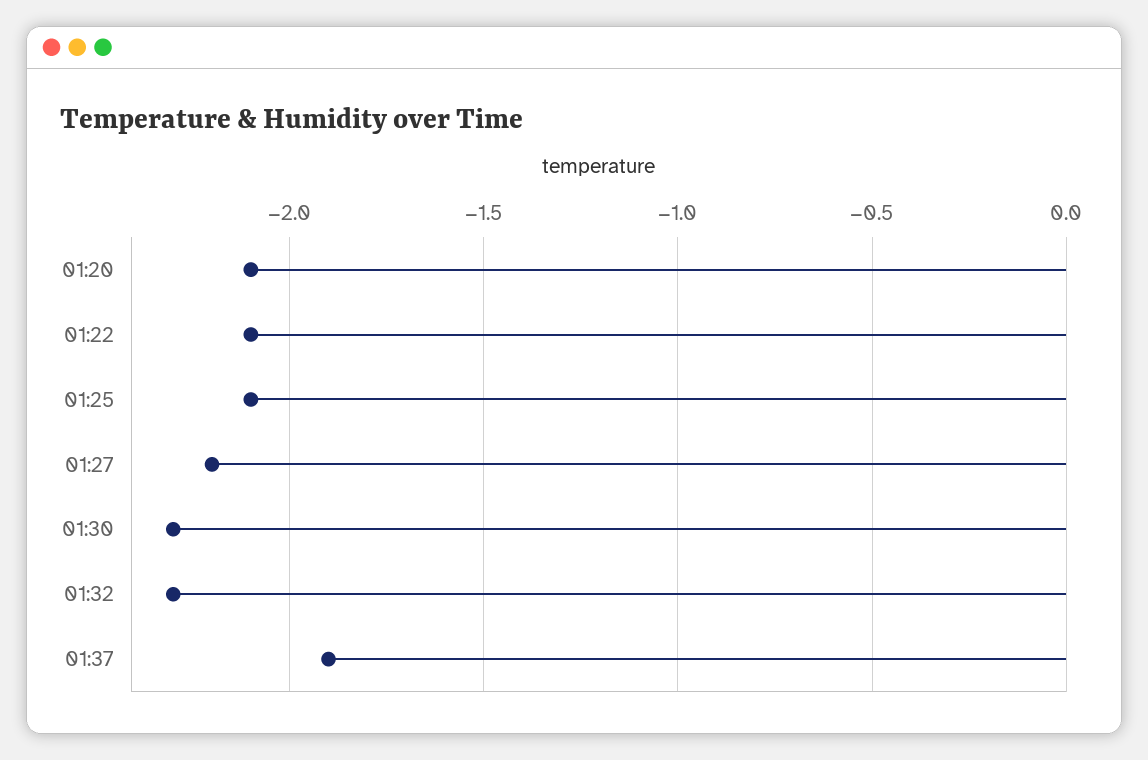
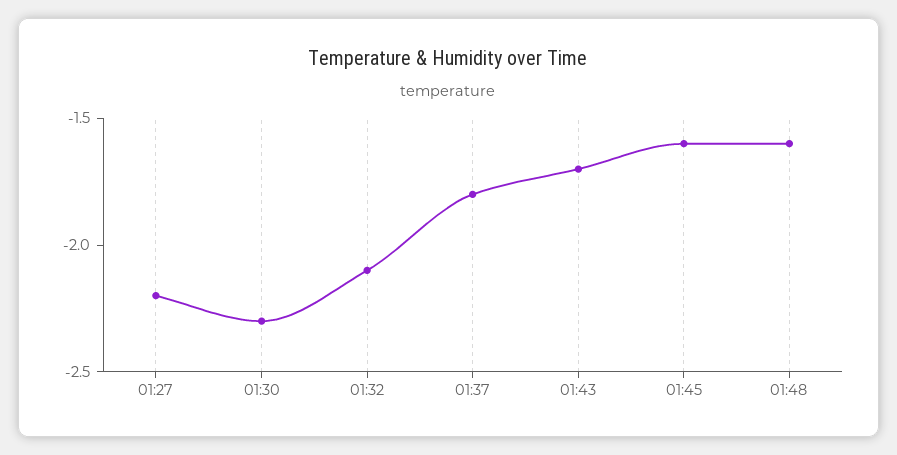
01:20: -2.1 -> none
01:22: -2.1 -> none
01:25: -2.1 -> none
01:32: -2.3 -> -2.1
01:37: -1.9 -> -1.8
01:43: none -> -1.7
01:45: none -> -1.6
01:48: none -> -1.6

